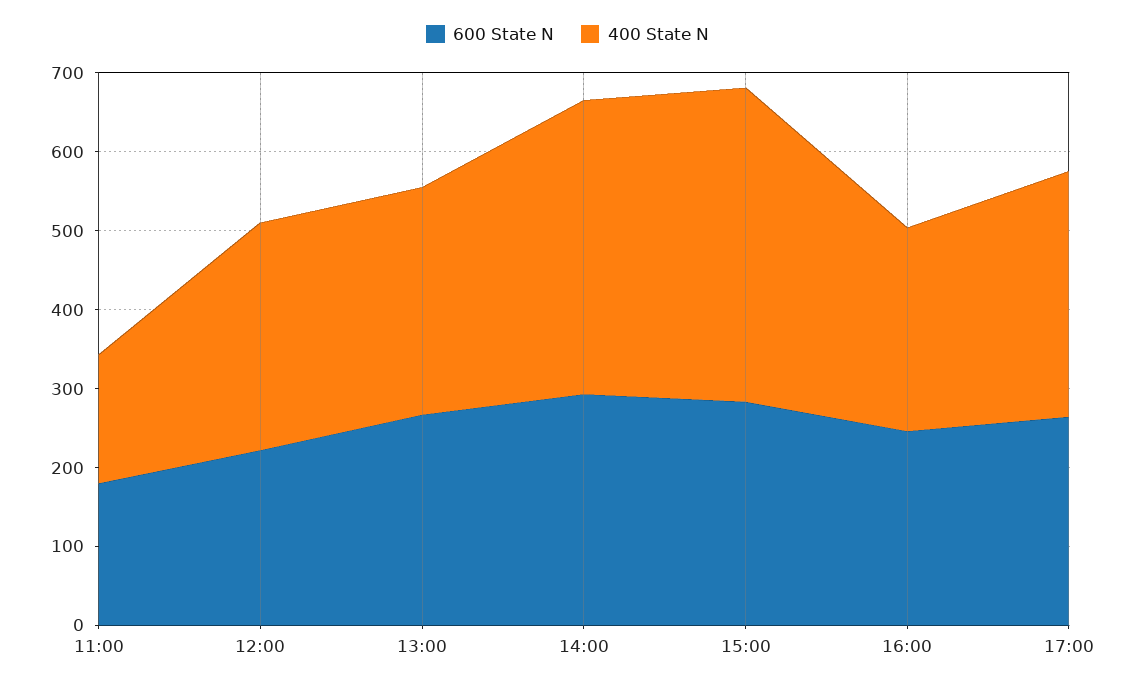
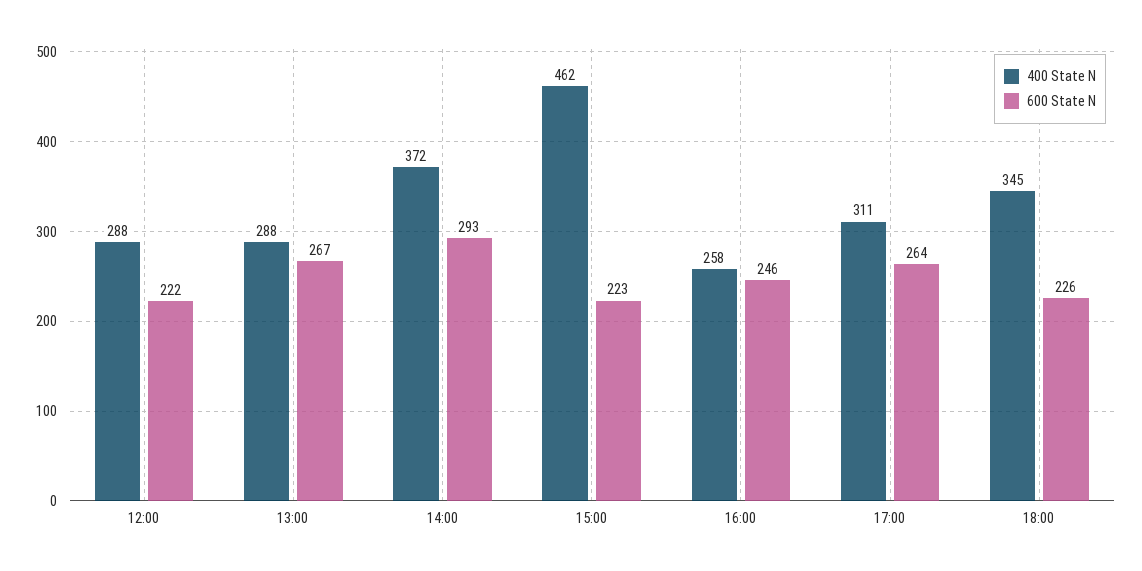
600 State N, 11:00: 180 -> none
400 State N, 11:00: 160 -> none
600 State N, 15:00: 280 -> 223
400 State N, 15:00: 400 -> 462
400 State N, 18:00: none -> 345
600 State N, 18:00: none -> 226

